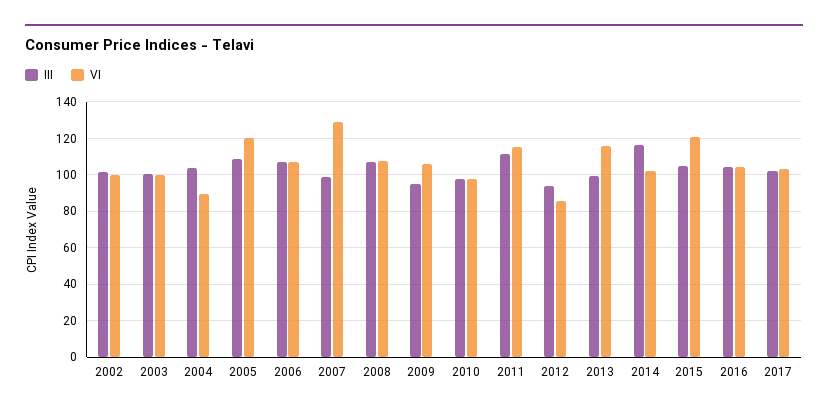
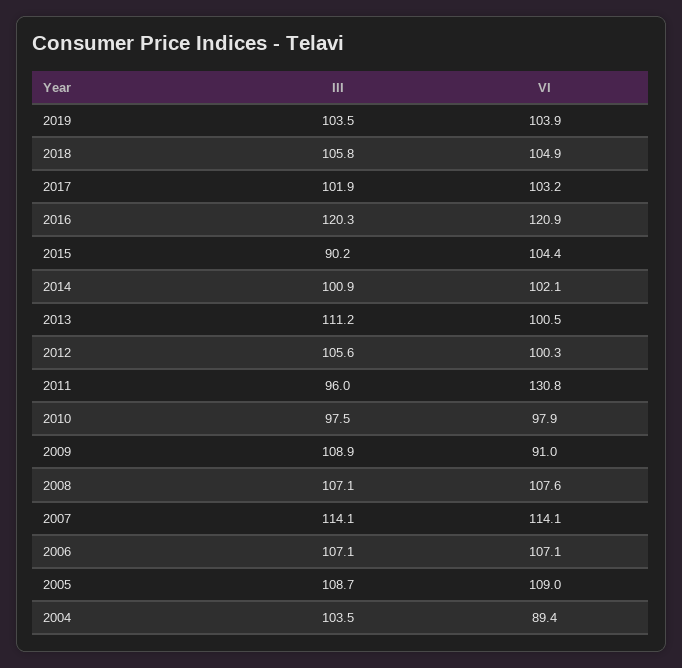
III, 2002: 100 -> none
VI, 2002: 100 -> none
III, 2003: 100 -> none
VI, 2003: 100 -> none
VI, 2005: 120 -> 109
III, 2007: 100 -> 114.1
VI, 2007: 130 -> 114.1
III, 2009: 95 -> 108.9
VI, 2009: 105 -> 91
III, 2011: 110 -> 96
VI, 2011: 115 -> 130.8
III, 2012: 95 -> 105.6
VI, 2012: 85 -> 100.3
III, 2013: 100 -> 111.2
VI, 2013: 115 -> 100.5
III, 2014: 115 -> 100.9
III, 2015: 105 -> 90.2
VI, 2015: 120 -> 104.4
III, 2016: 105 -> 120.3
VI, 2016: 105 -> 120.9
III, 2019: none -> 103.5
VI, 2019: none -> 103.9
III, 2018: none -> 105.8
VI, 2018: none -> 104.9

